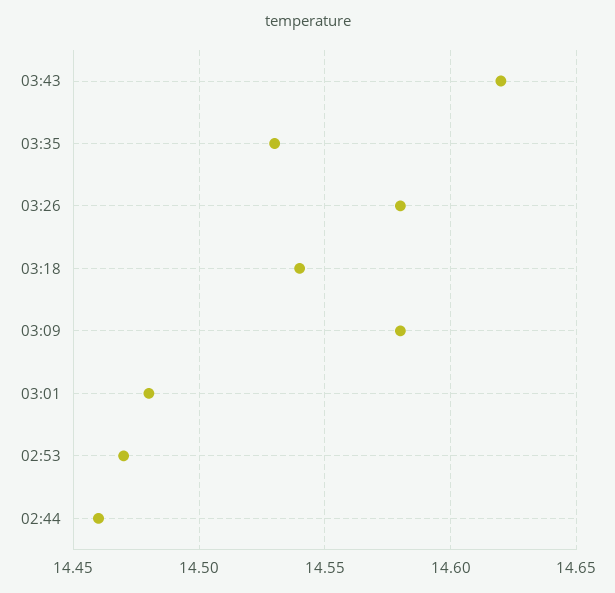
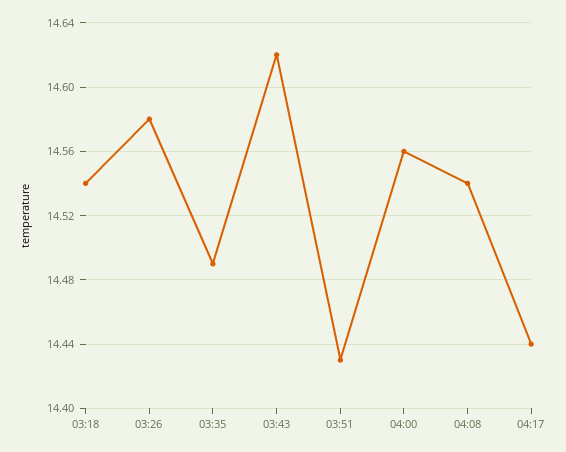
03:35: 14.53 -> 14.49
03:09: 14.58 -> none
03:01: 14.48 -> none
02:53: 14.47 -> none
02:44: 14.46 -> none
03:51: none -> 14.43
04:00: none -> 14.56
04:08: none -> 14.54
04:17: none -> 14.44

